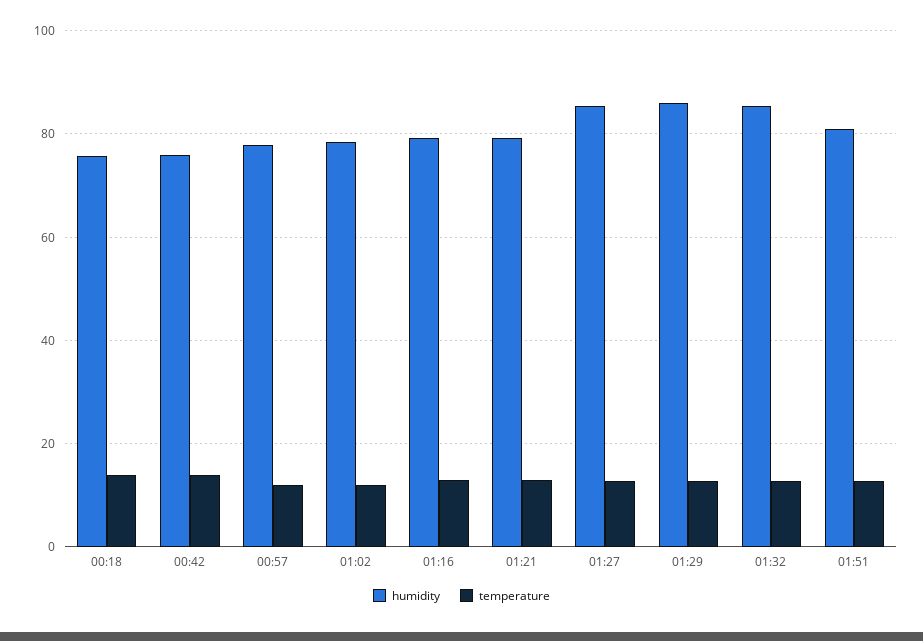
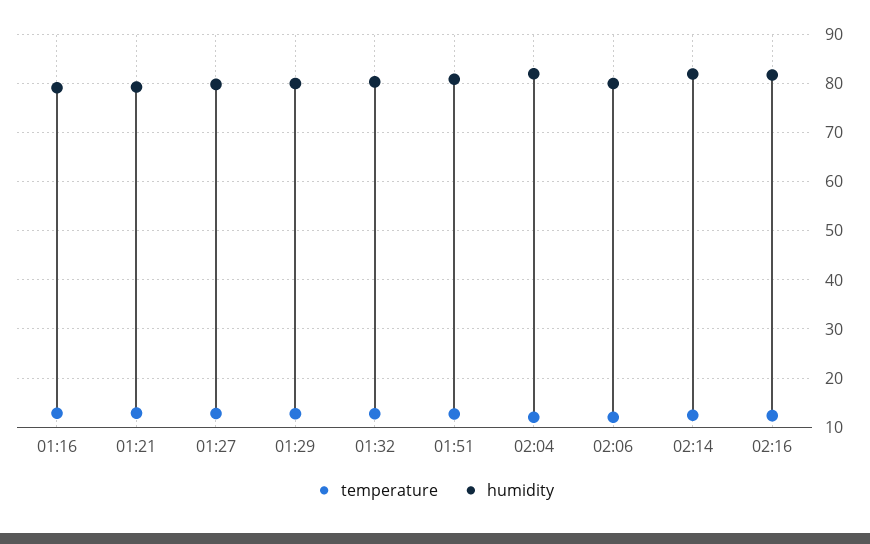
humidity, 00:18: 76 -> none
temperature, 00:18: 14 -> none
humidity, 00:42: 76 -> none
temperature, 00:42: 14 -> none
humidity, 00:57: 78 -> none
temperature, 00:57: 12 -> none
humidity, 01:02: 78 -> none
temperature, 01:02: 12 -> none
humidity, 01:27: 86 -> 80
humidity, 01:29: 86 -> 80
humidity, 01:32: 86 -> 80
temperature, 02:04: none -> 12
humidity, 02:04: none -> 82
temperature, 02:06: none -> 12
humidity, 02:06: none -> 80
temperature, 02:14: none -> 12
humidity, 02:14: none -> 82
temperature, 02:16: none -> 12
humidity, 02:16: none -> 82

